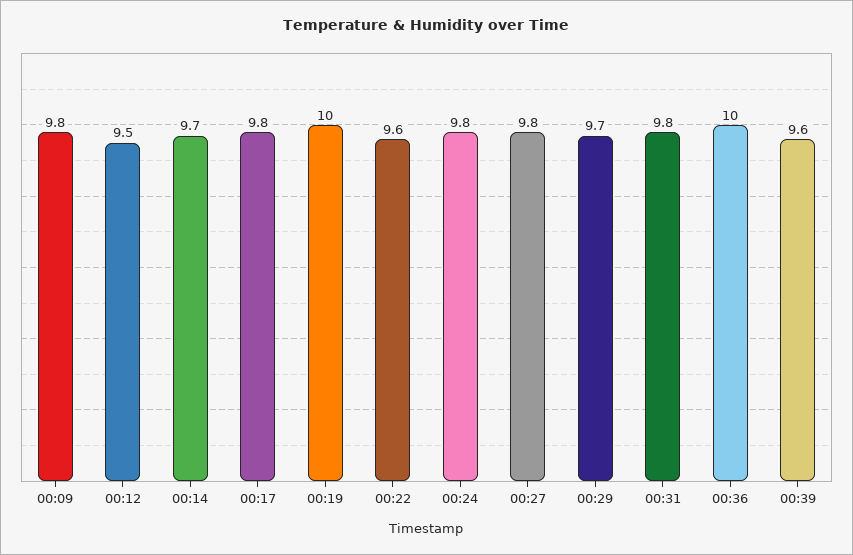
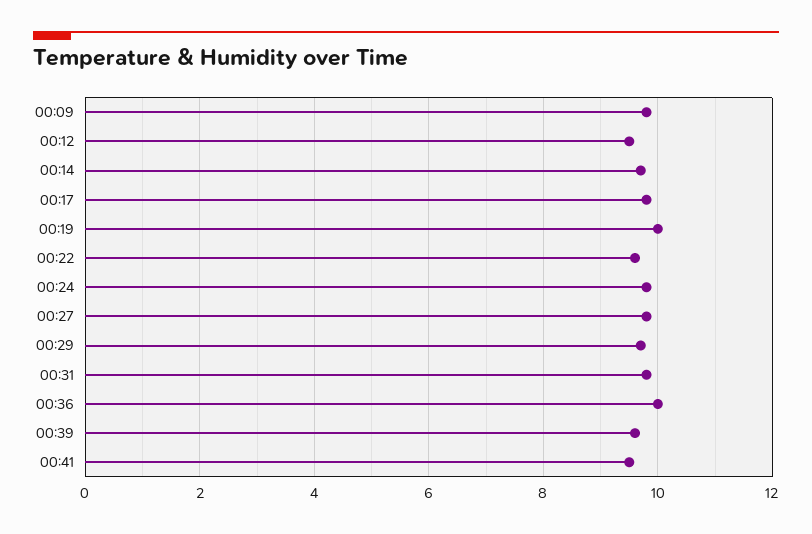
00:41: none -> 9.5

